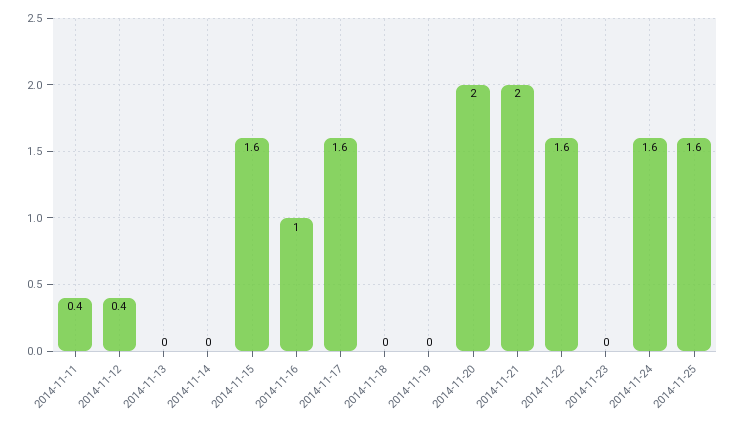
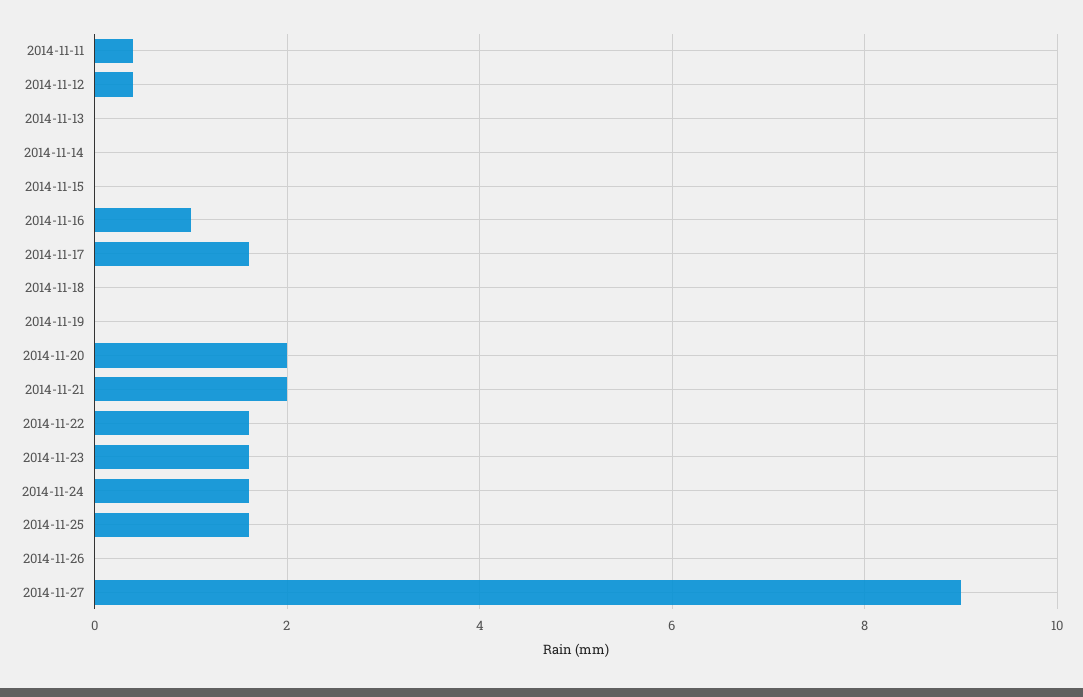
2014-11-15: 1.6 -> 0
2014-11-23: 0 -> 1.5
2014-11-26: none -> 0
2014-11-27: none -> 9

